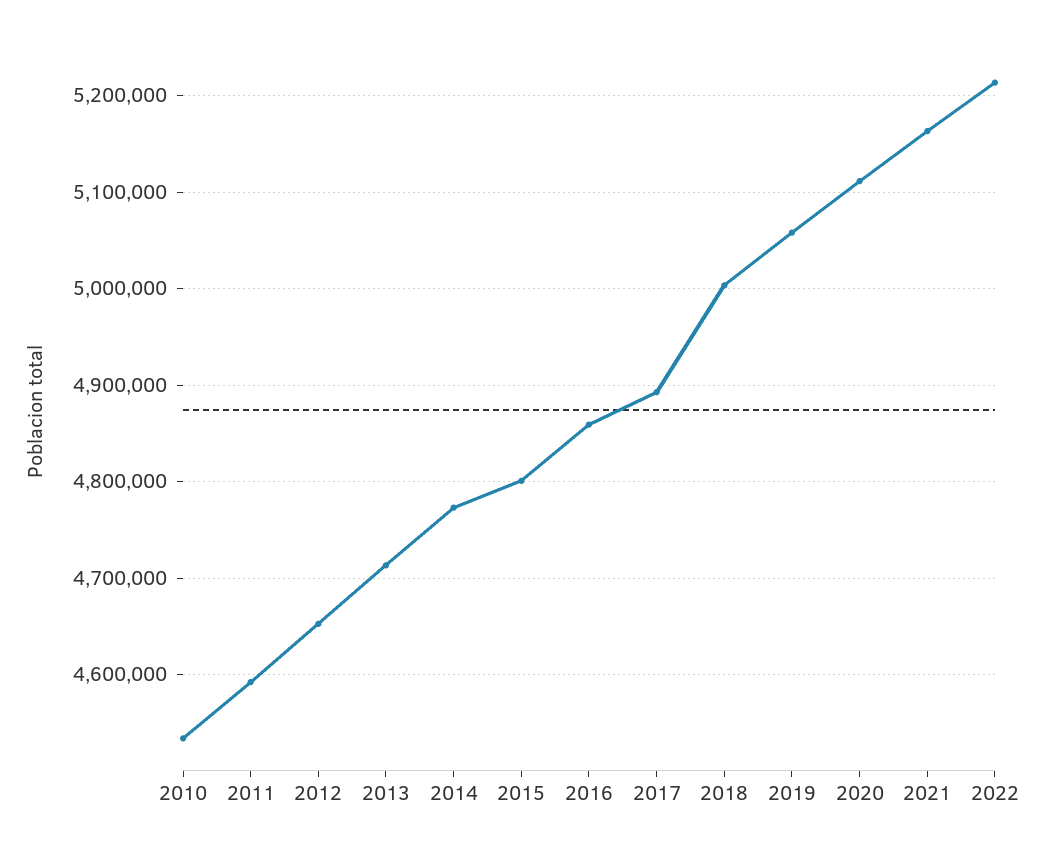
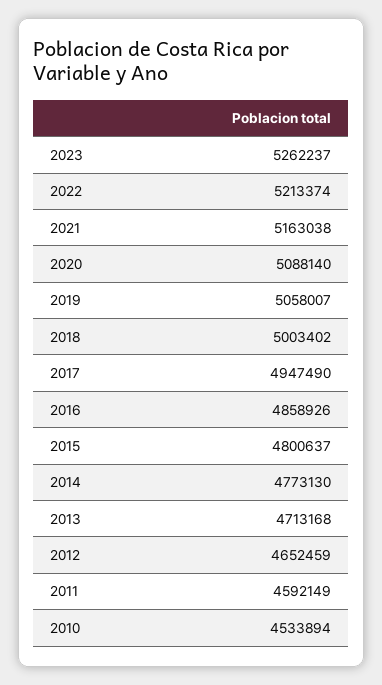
2017: 4890000 -> 4947490
2020: 5110000 -> 5088140
2023: none -> 5262237

